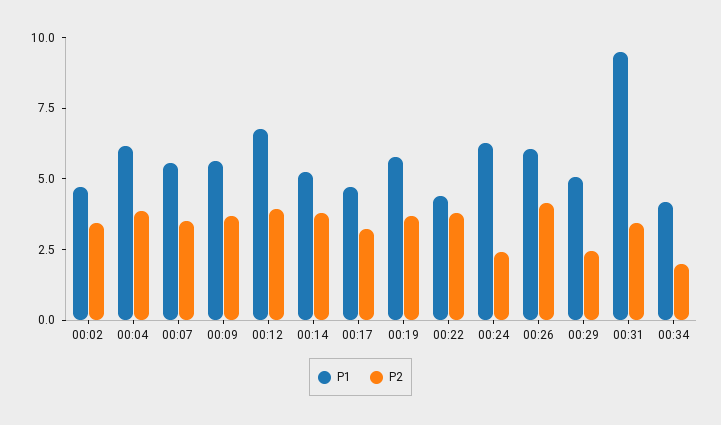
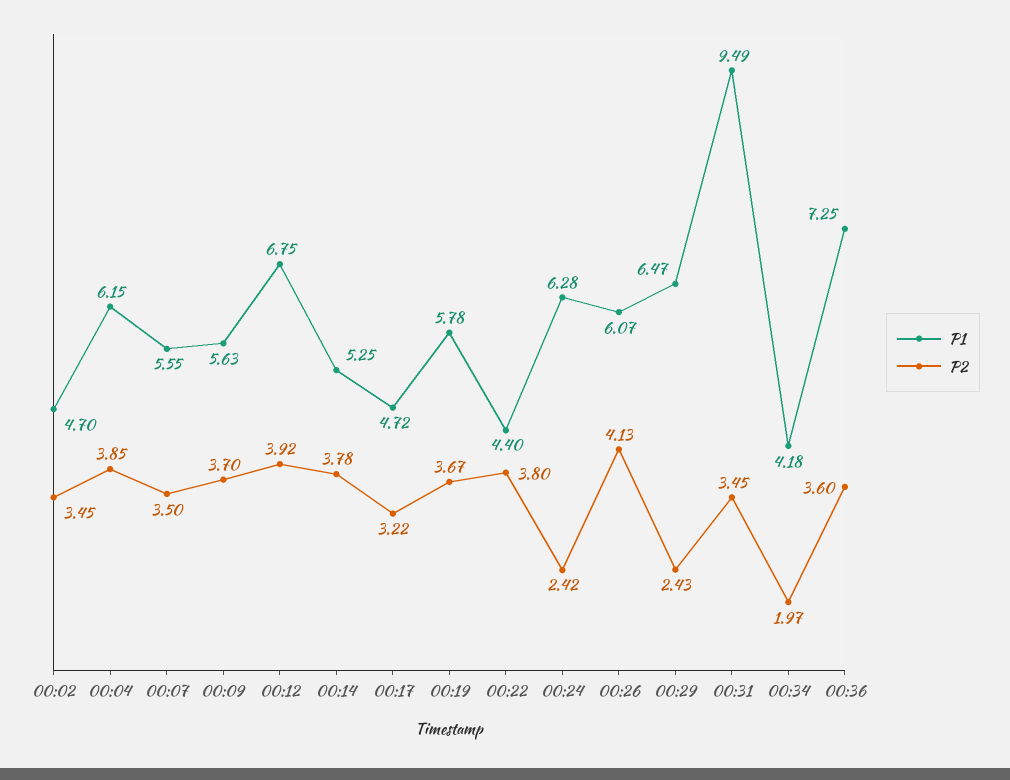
P1, 00:29: 5 -> 6.47
P1, 00:36: none -> 7.25
P2, 00:36: none -> 3.6

